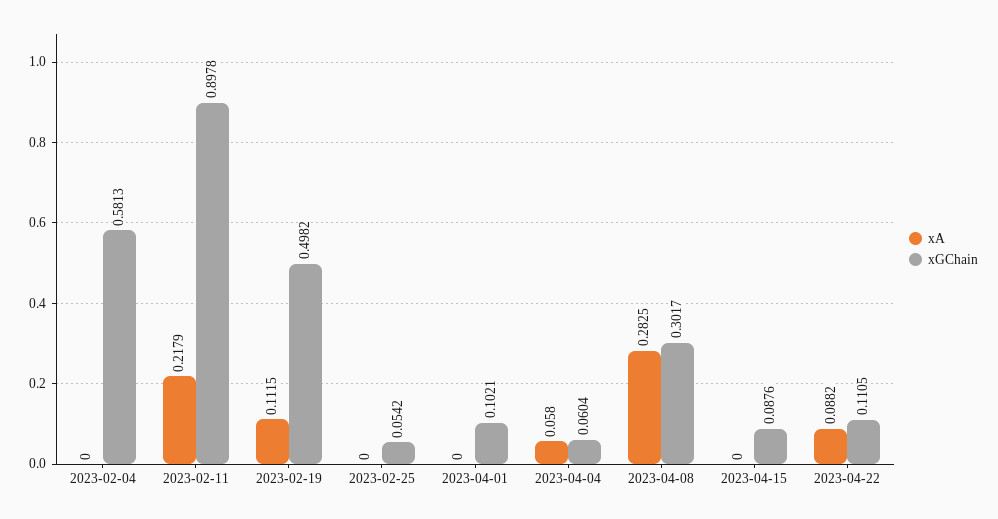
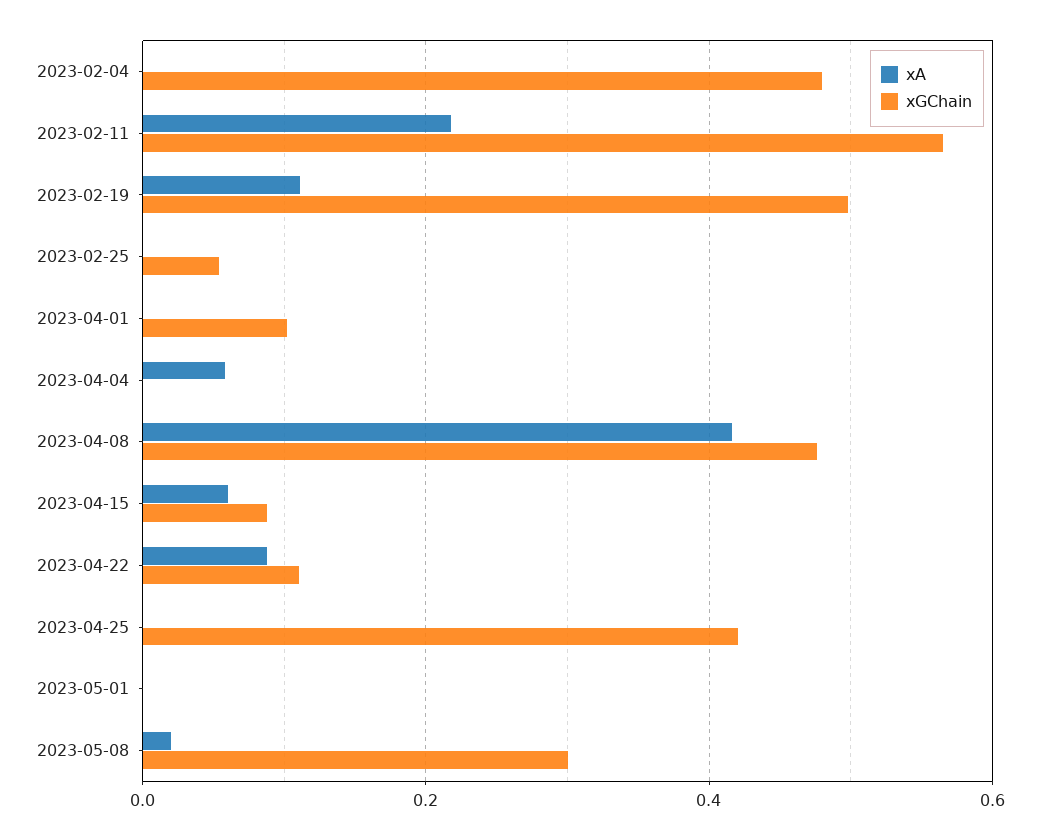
xGChain, 2023-02-04: 0.5813 -> 0.48
xGChain, 2023-02-11: 0.8978 -> 0.56
xGChain, 2023-04-04: 0.0604 -> 0
xA, 2023-04-08: 0.2825 -> 0.42
xGChain, 2023-04-08: 0.3017 -> 0.48
xA, 2023-04-15: 0 -> 0.06
xA, 2023-04-25: none -> 0
xGChain, 2023-04-25: none -> 0.42
xA, 2023-05-01: none -> 0
xGChain, 2023-05-01: none -> 0
xA, 2023-05-08: none -> 0.02
xGChain, 2023-05-08: none -> 0.3

